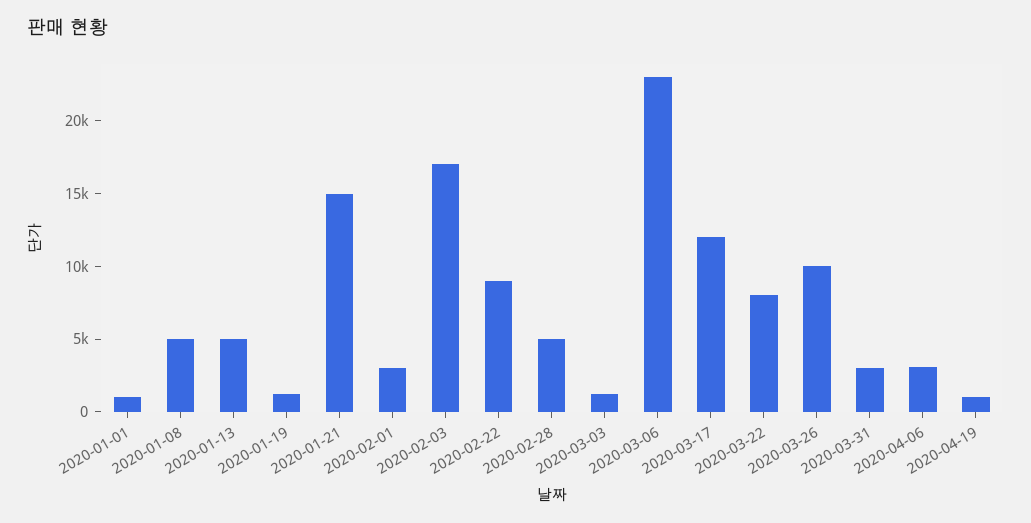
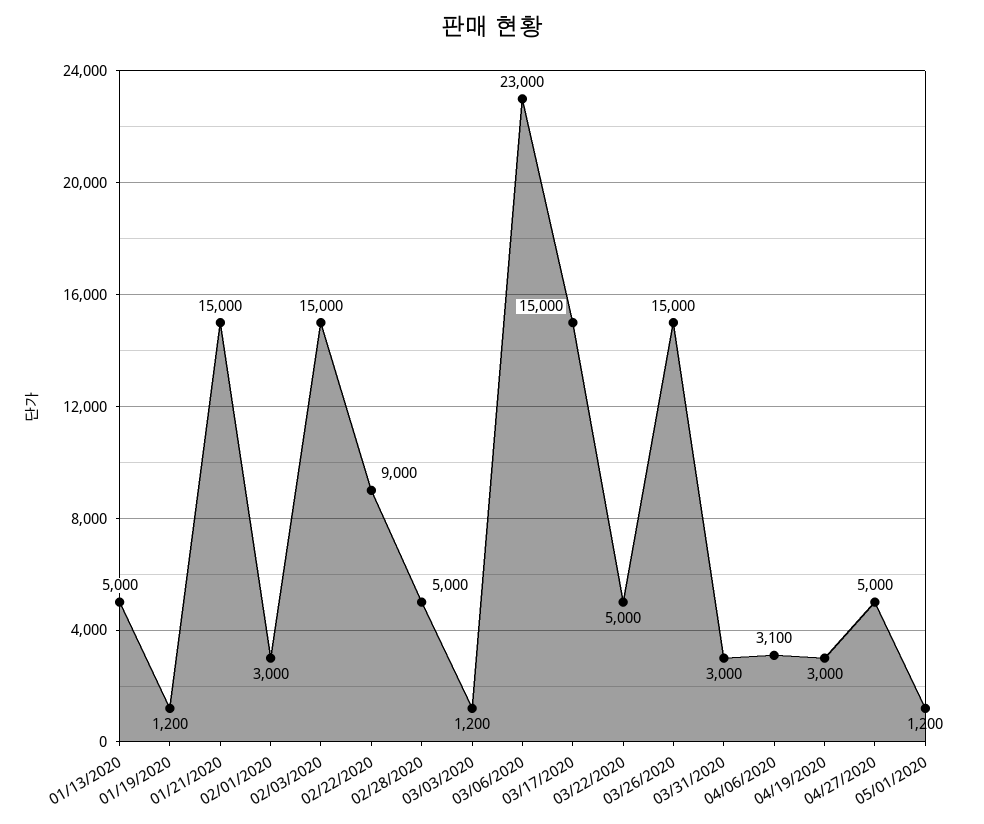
2020-01-01: 1000 -> none
2020-01-08: 5000 -> none
2020-02-03: 17000 -> 15000
2020-03-17: 12000 -> 15000
2020-03-22: 8000 -> 5000
2020-03-26: 10000 -> 15000
2020-04-19: 1000 -> 3000
04/27/2020: none -> 5000
05/01/2020: none -> 1200

